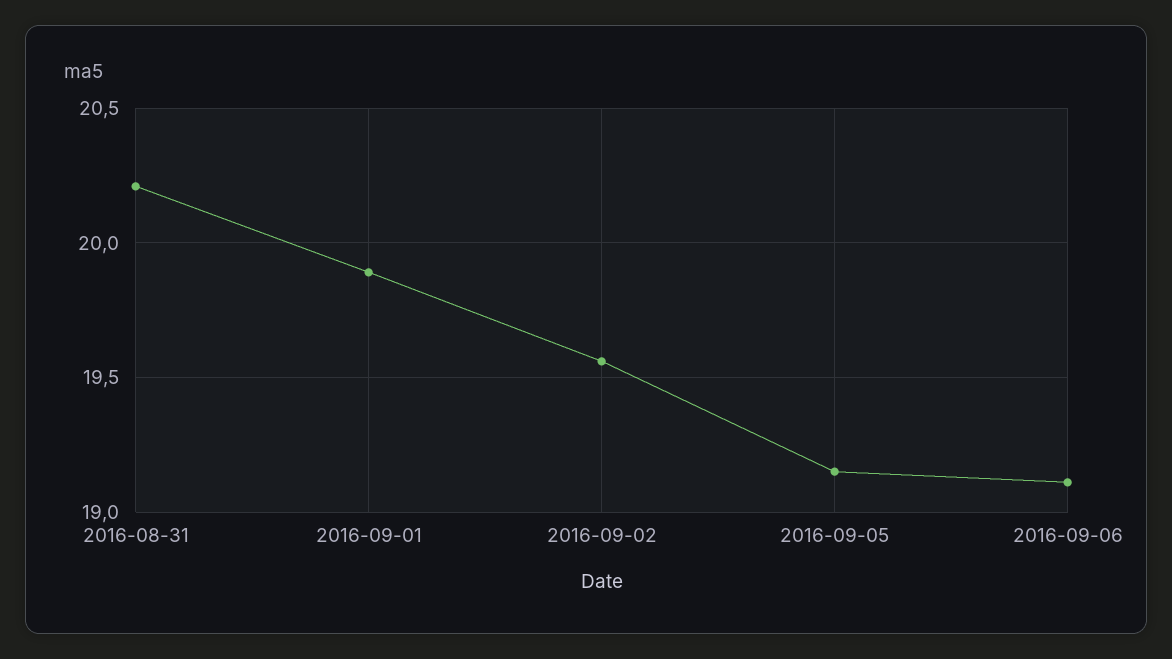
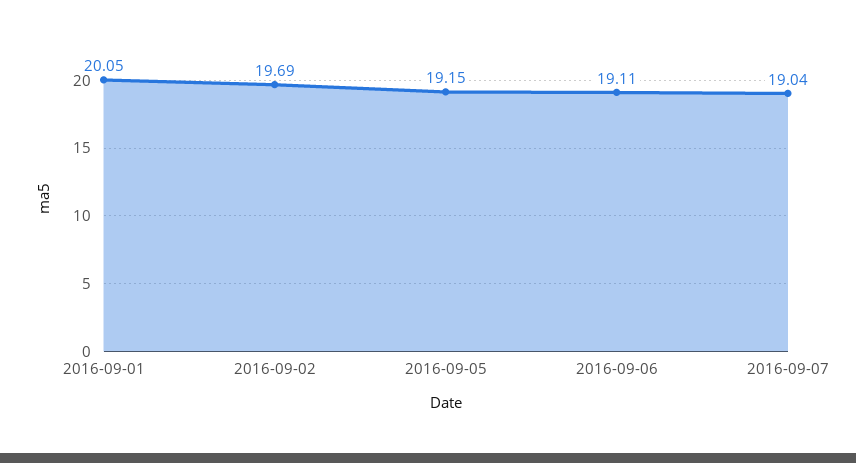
2016-08-31: 20.2 -> none
2016-09-01: 19.9 -> 20.05
2016-09-02: 19.55 -> 19.69
2016-09-07: none -> 19.04

